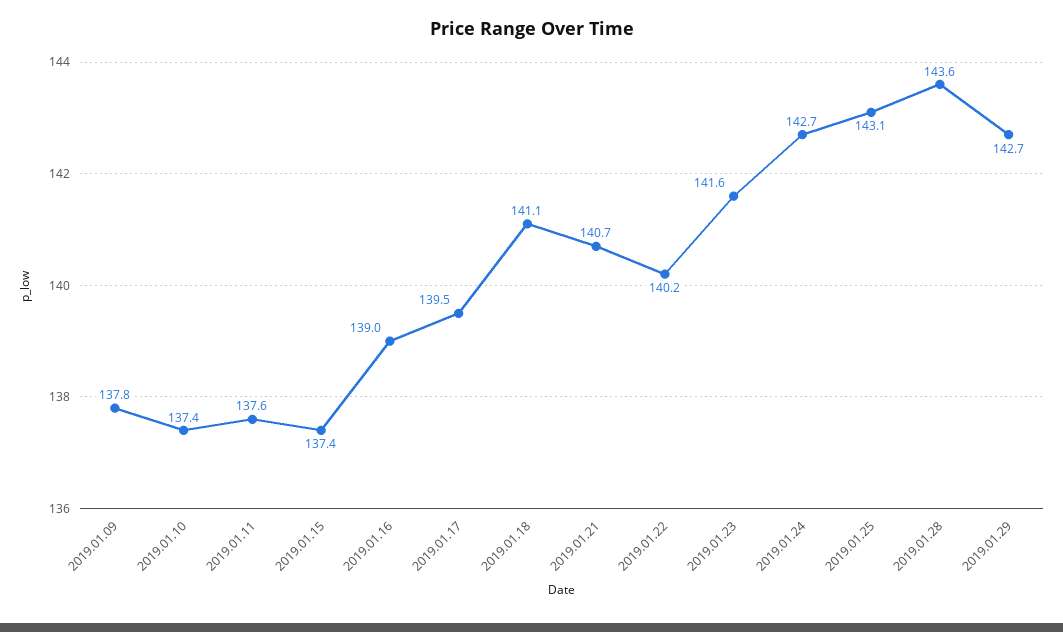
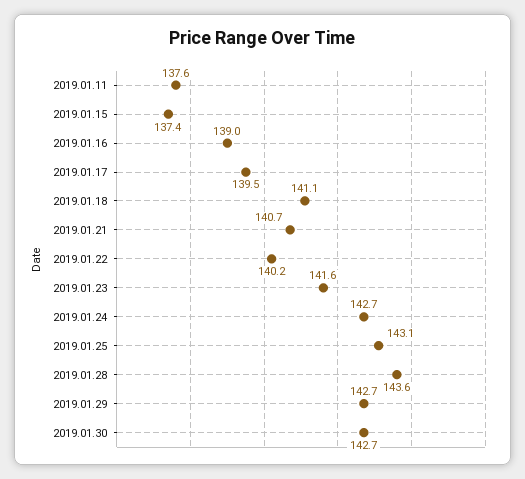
2019.01.09: 137.8 -> none
2019.01.10: 137.4 -> none
2019.01.30: none -> 142.7

